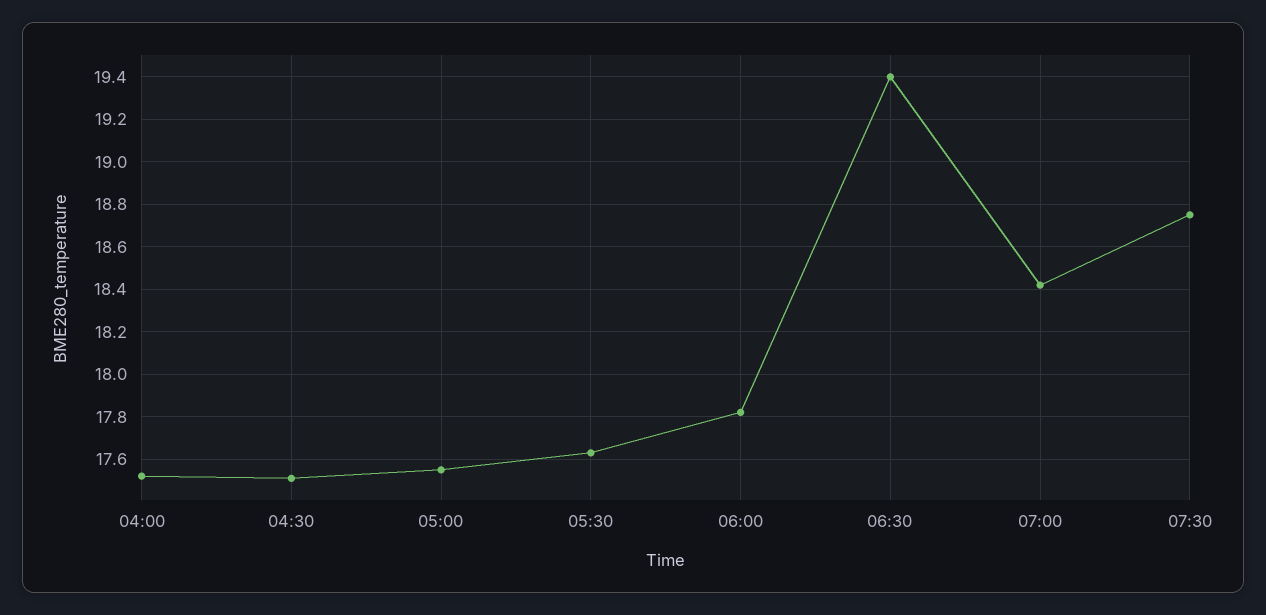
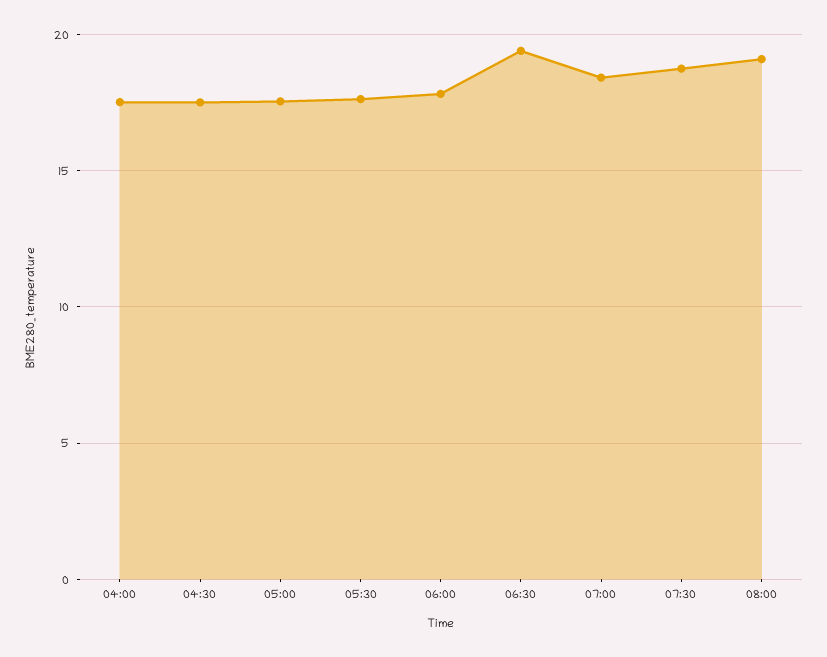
08:00: none -> 19

